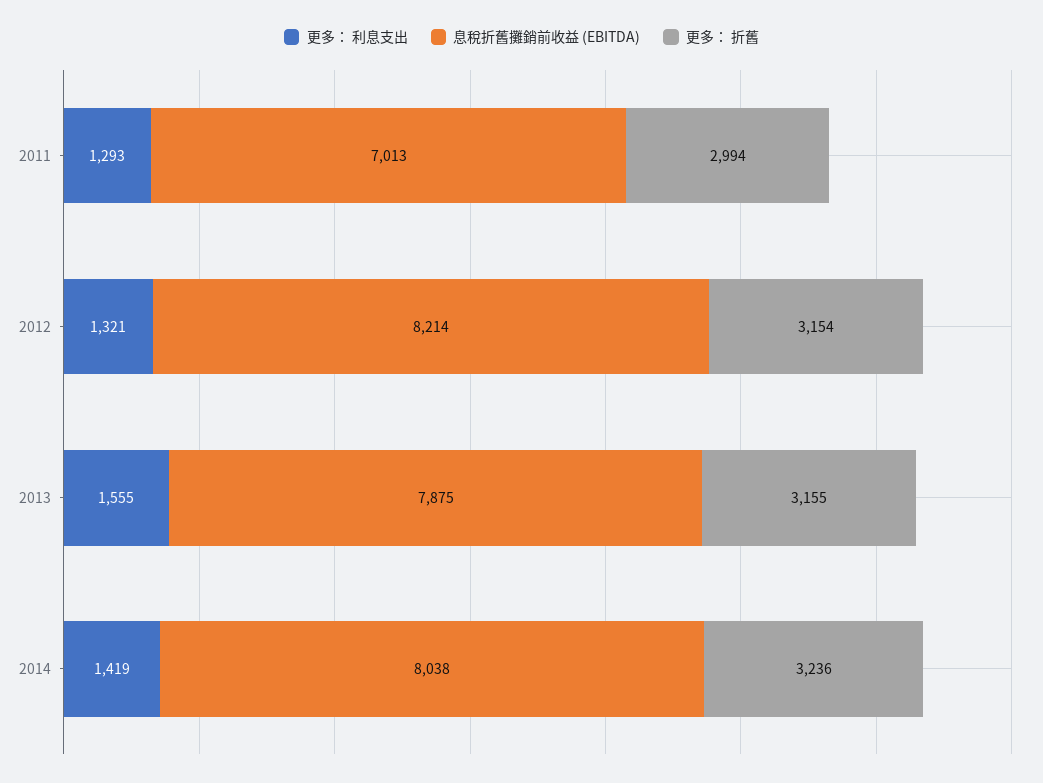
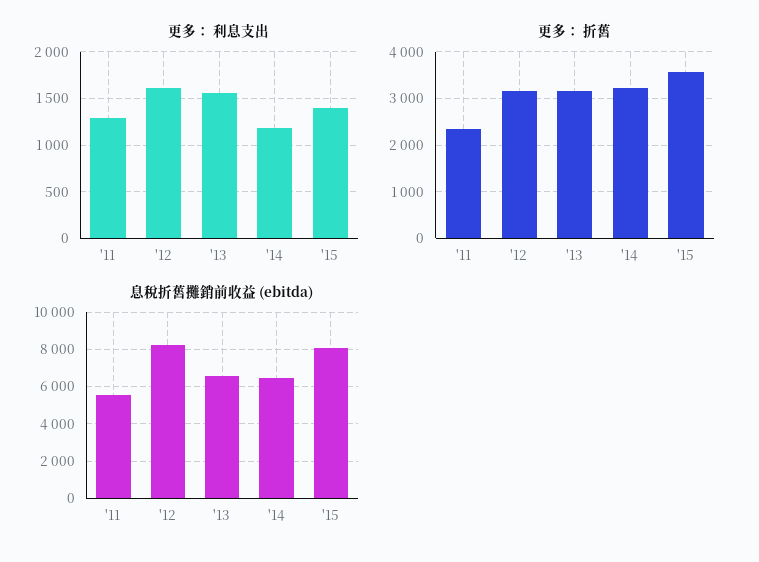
息稅折舊攤銷前收益 (EBITDA), 2011: 7013 -> 5500
更多： 折舊, 2011: 2994 -> 2400
更多： 利息支出, 2012: 1321 -> 1600
息稅折舊攤銷前收益 (EBITDA), 2013: 7875 -> 6500
更多： 利息支出, 2014: 1419 -> 1200
息稅折舊攤銷前收益 (EBITDA), 2014: 8038 -> 6500
更多： 利息支出, '15: none -> 1400
更多： 折舊, '15: none -> 3600
息稅折舊攤銷前收益 (EBITDA), '15: none -> 8000

